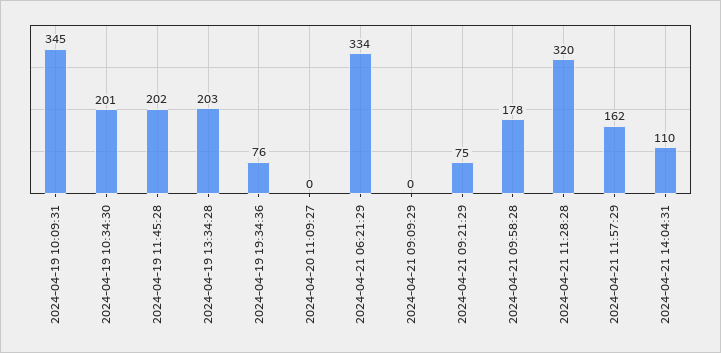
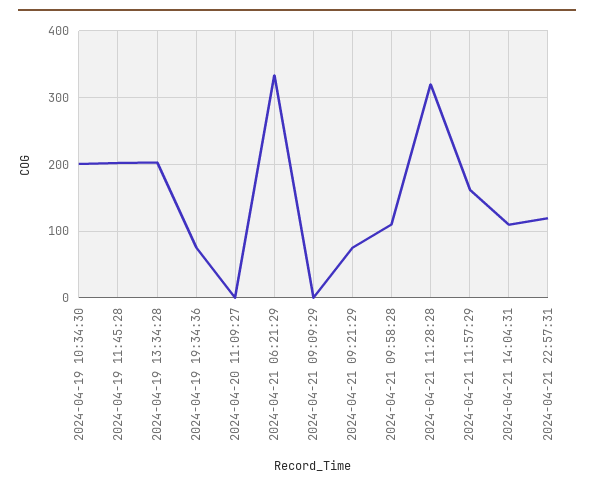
2024-04-19 10:09:31: 345 -> none
2024-04-21 09:58:28: 178 -> 110
2024-04-21 22:57:31: none -> 120

